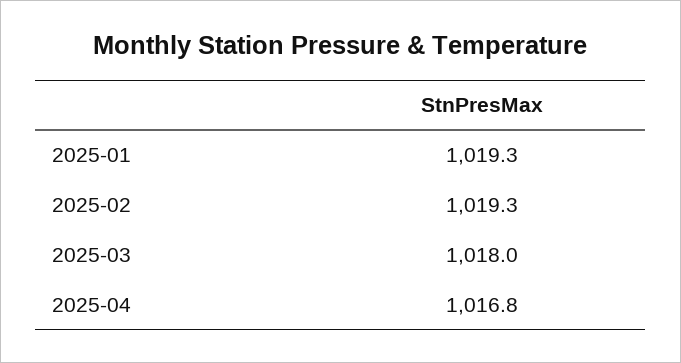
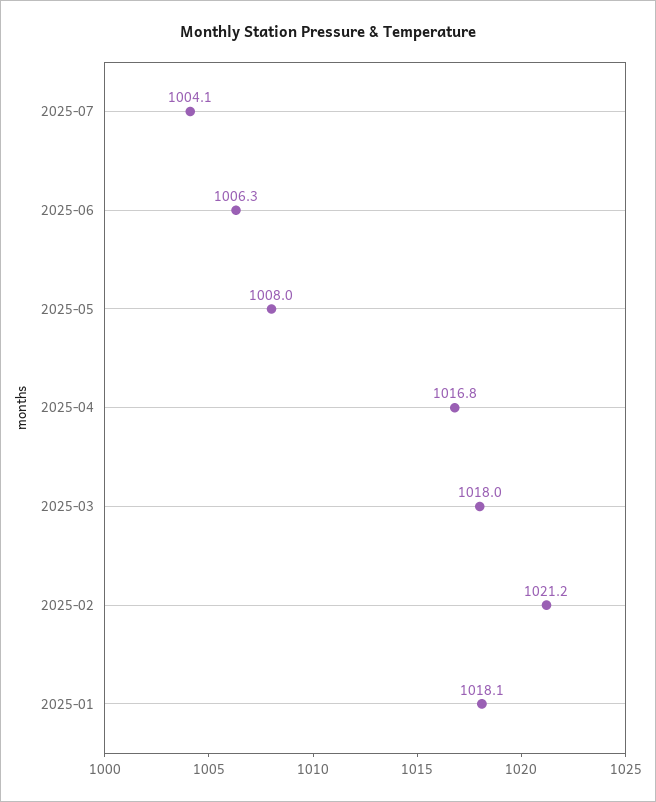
2025-01: 1019.3 -> 1018.1
2025-02: 1019.3 -> 1021.2
2025-07: none -> 1004.1
2025-06: none -> 1006.3
2025-05: none -> 1008

